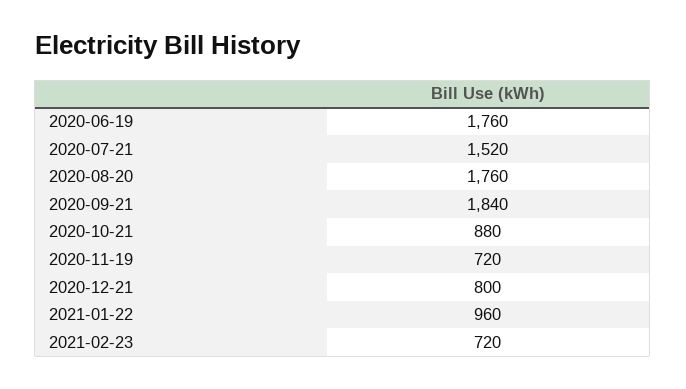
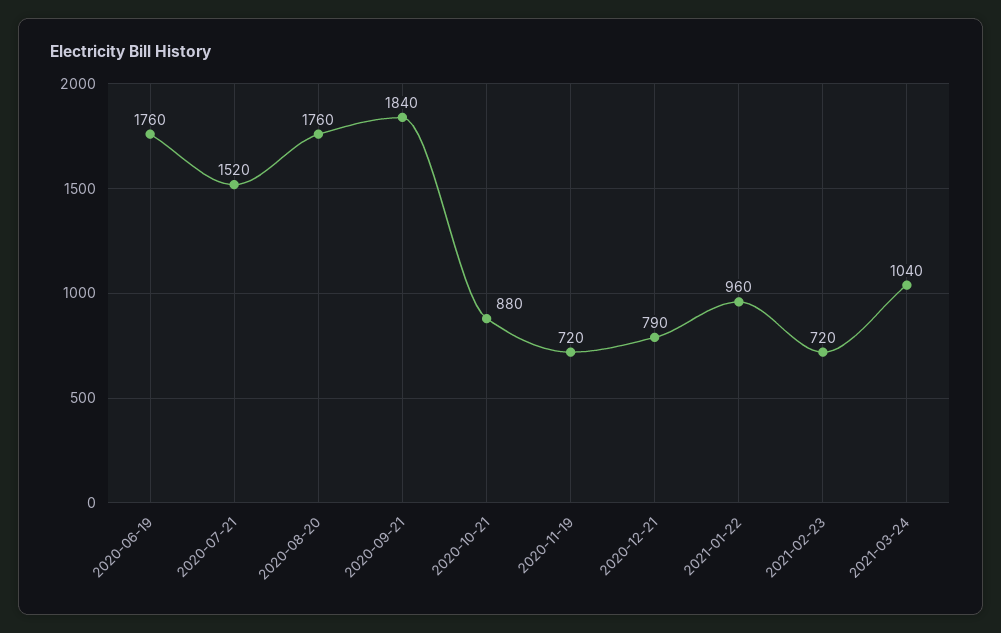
2020-12-21: 800 -> 790
2021-03-24: none -> 1040

